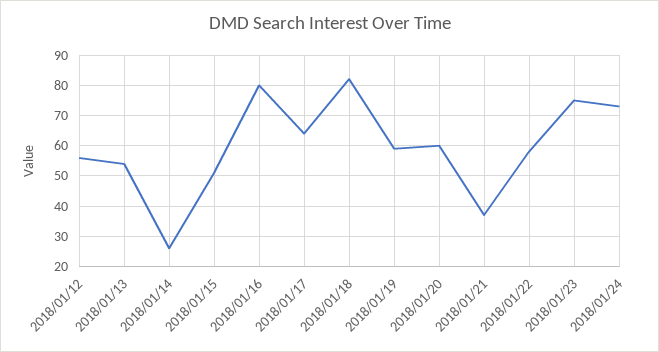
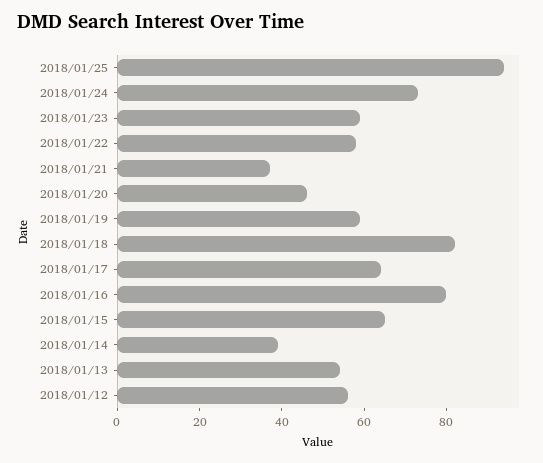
2018/01/14: 25 -> 40
2018/01/15: 50 -> 65
2018/01/20: 60 -> 45
2018/01/23: 75 -> 60
2018/01/25: none -> 95

